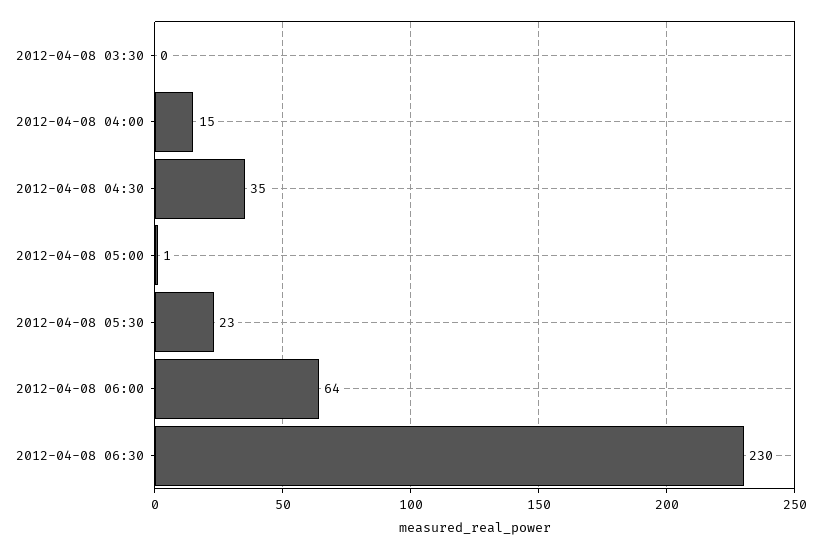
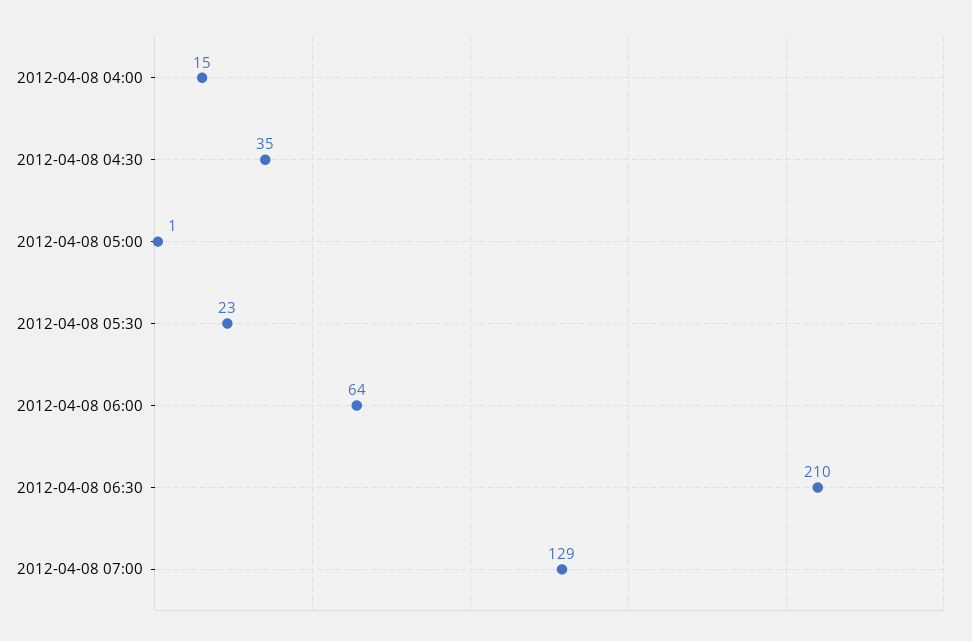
2012-04-08 03:30: 0 -> none
2012-04-08 06:30: 230 -> 210
2012-04-08 07:00: none -> 129

